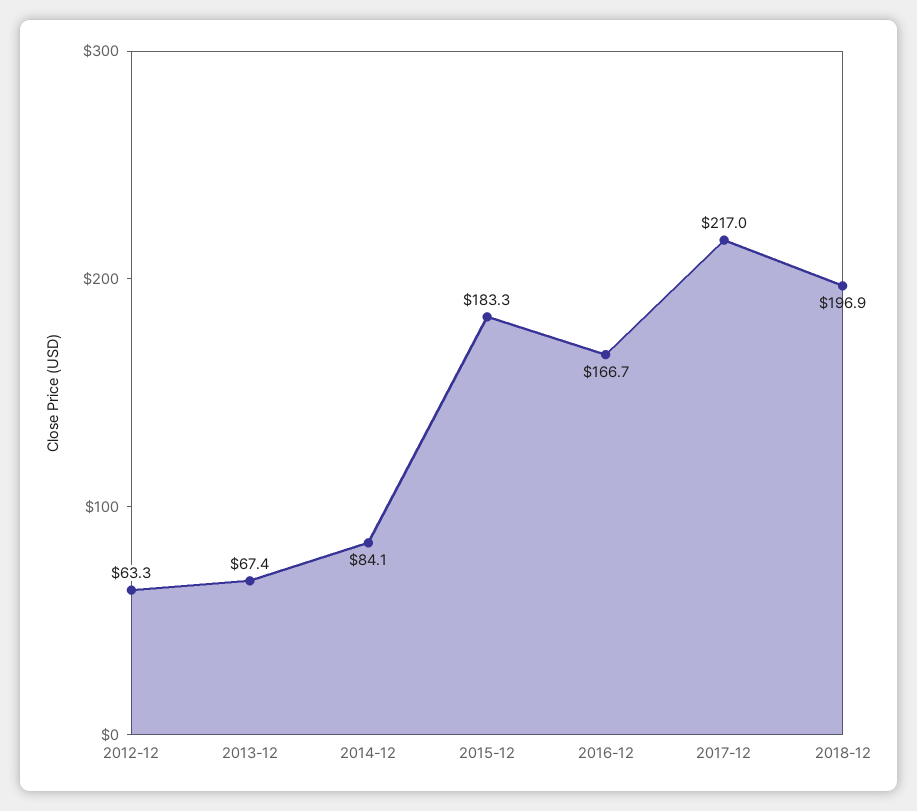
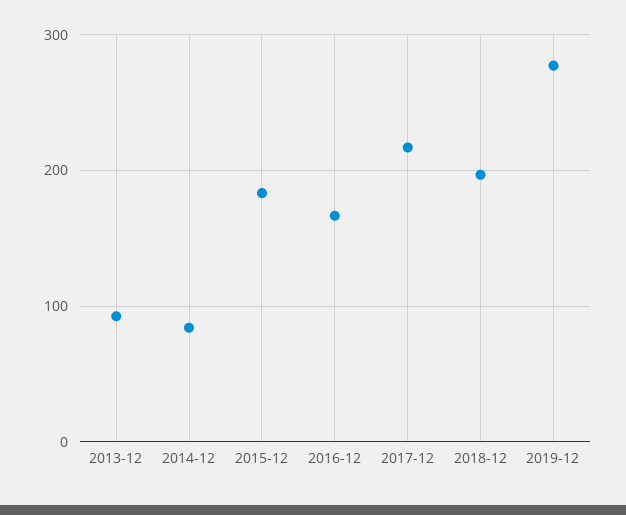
2012-12: 63.3 -> none
2013-12: 67.4 -> 90
2019-12: none -> 280

